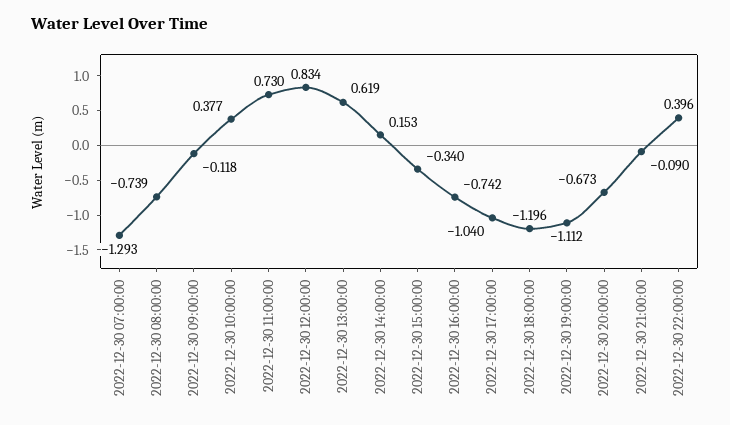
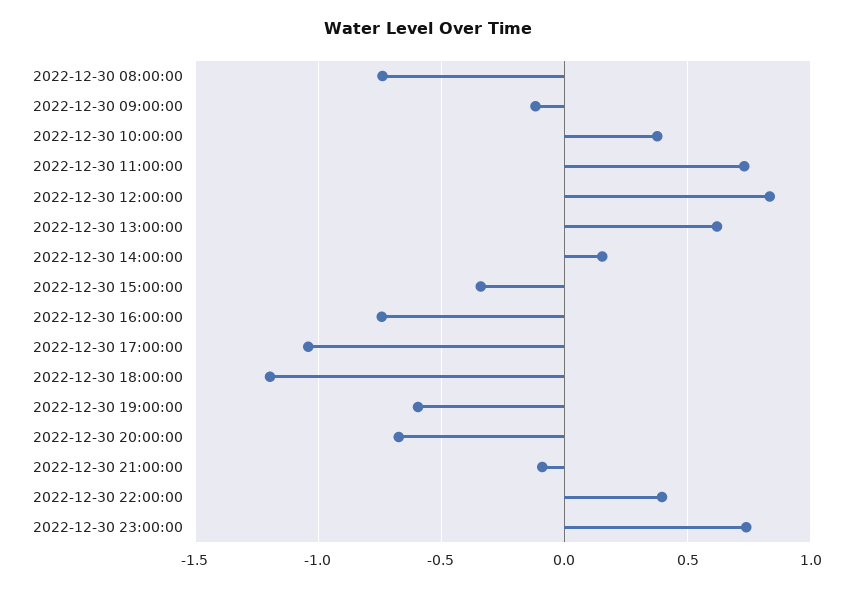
2022-12-30 07:00:00: -1.293 -> none
2022-12-30 19:00:00: -1.112 -> -0.6
2022-12-30 23:00:00: none -> 0.75

